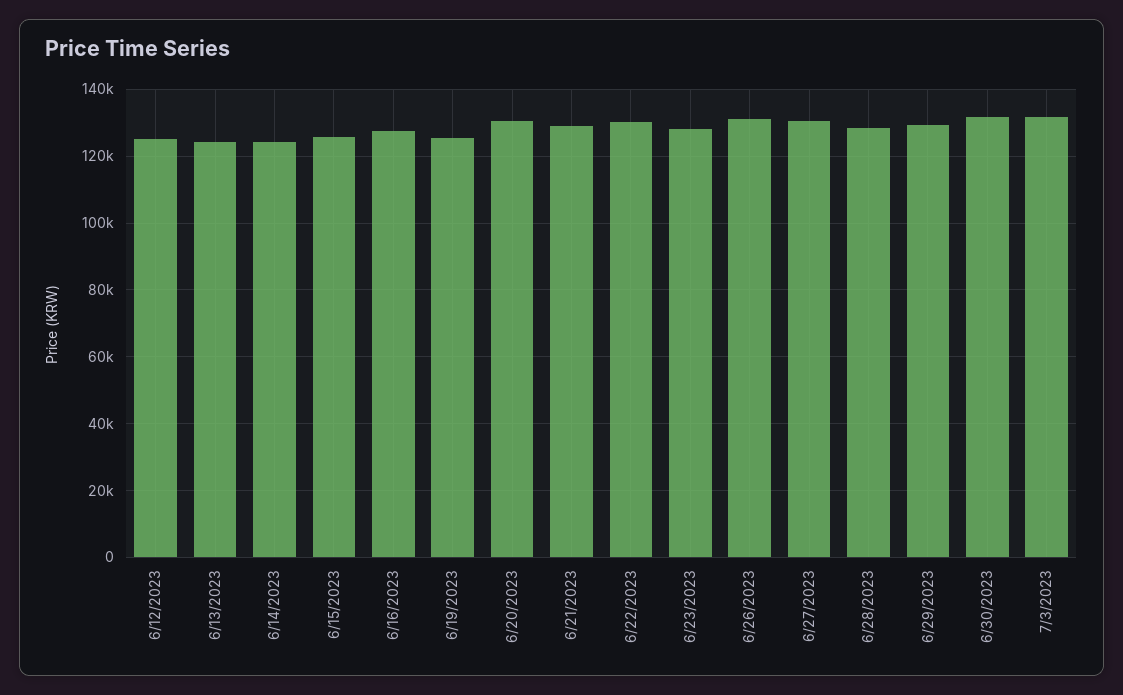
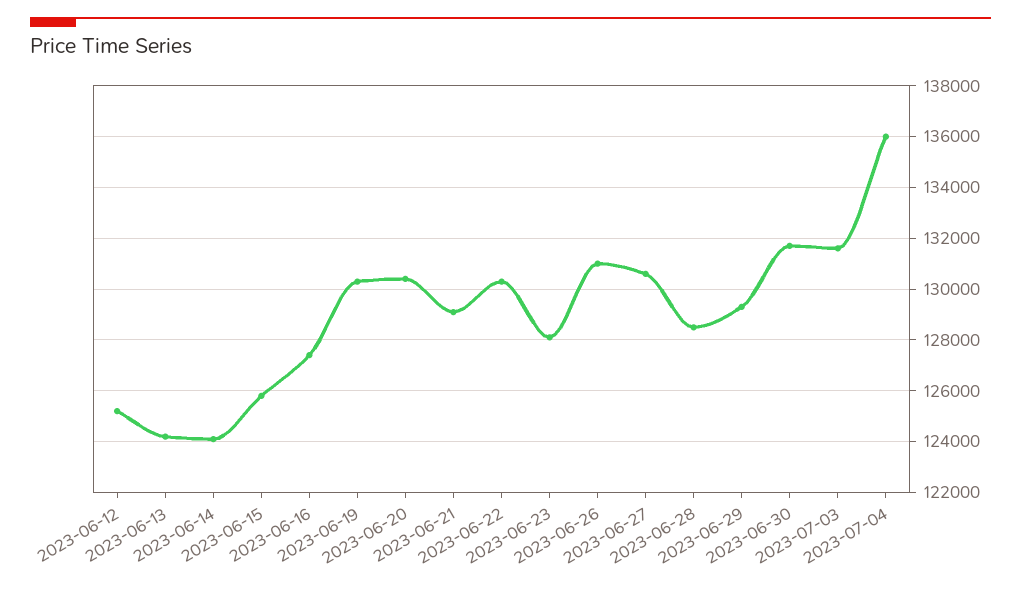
6/19/2023: 126000 -> 130250
2023-07-04: none -> 136000

